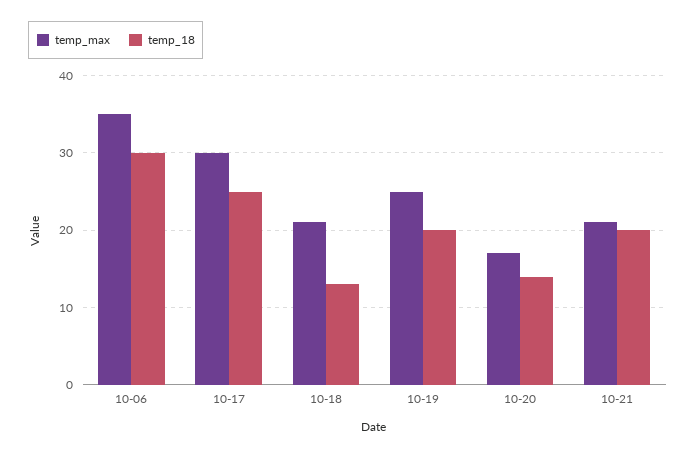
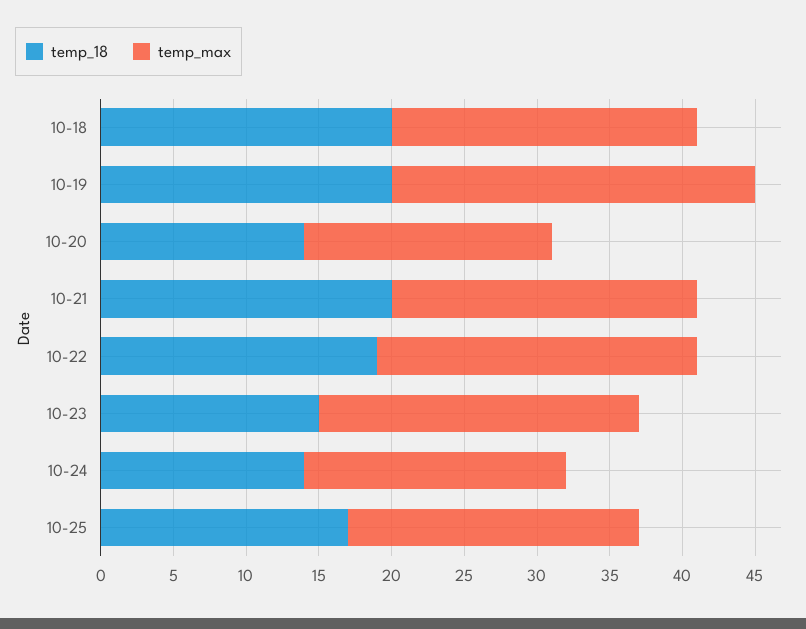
temp_max, 10-06: 35 -> none
temp_18, 10-06: 30 -> none
temp_max, 10-17: 30 -> none
temp_18, 10-17: 25 -> none
temp_18, 10-18: 13 -> 20
temp_18, 10-22: none -> 19
temp_max, 10-22: none -> 22
temp_18, 10-23: none -> 15
temp_max, 10-23: none -> 22
temp_18, 10-24: none -> 14
temp_max, 10-24: none -> 18
temp_18, 10-25: none -> 17
temp_max, 10-25: none -> 20

